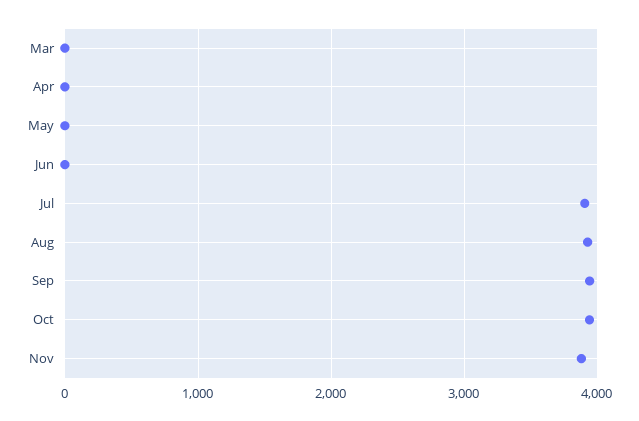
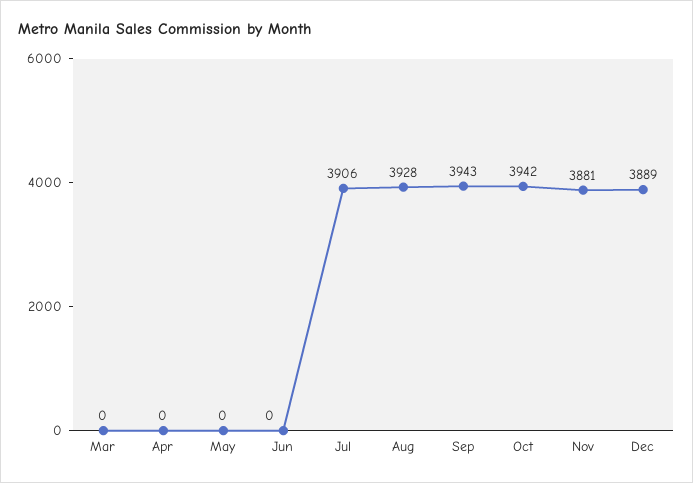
Dec: none -> 3889

